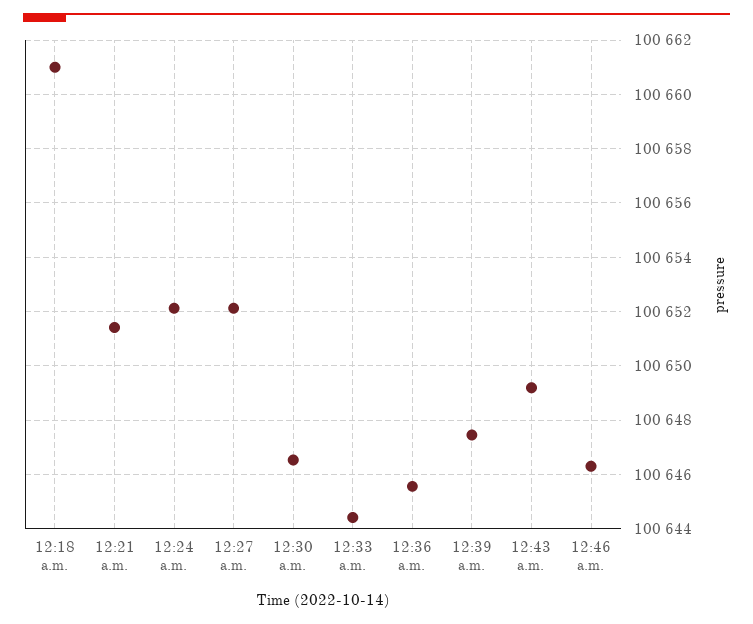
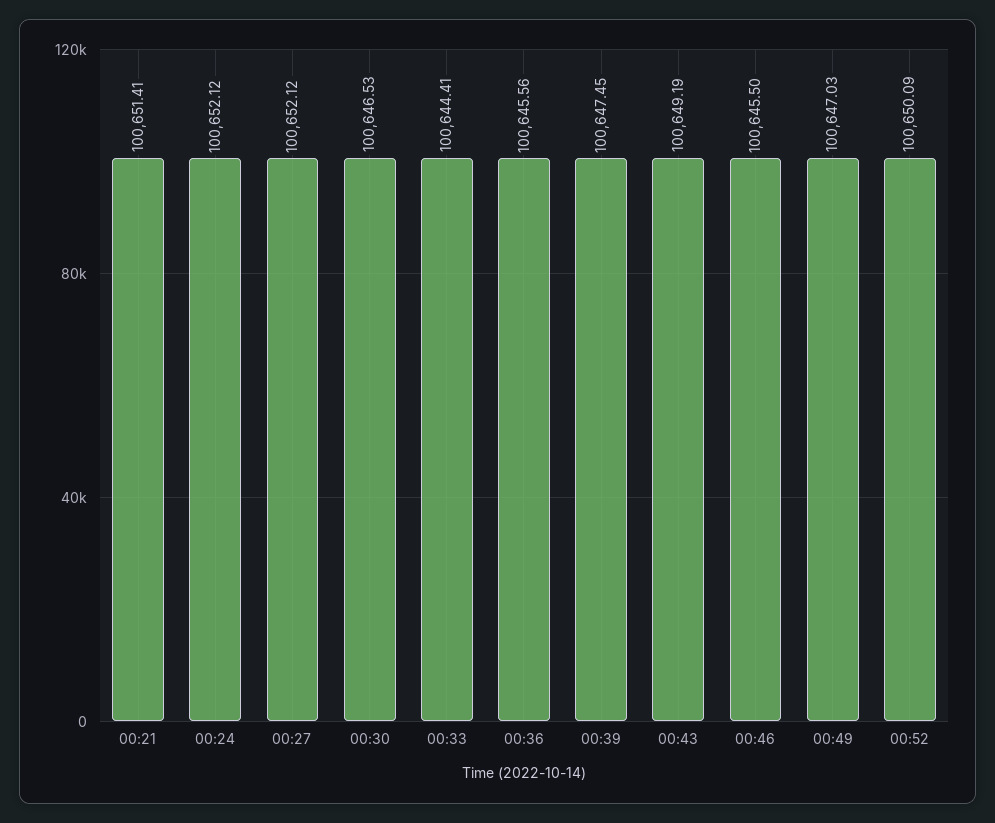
12:18 a.m.: 100661 -> none
12:46 a.m.: 100646.25 -> 100645.5
00:49: none -> 100647.03
00:52: none -> 100650.09

